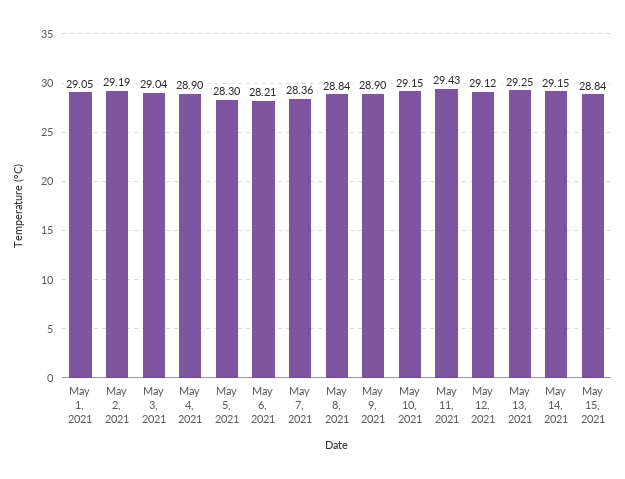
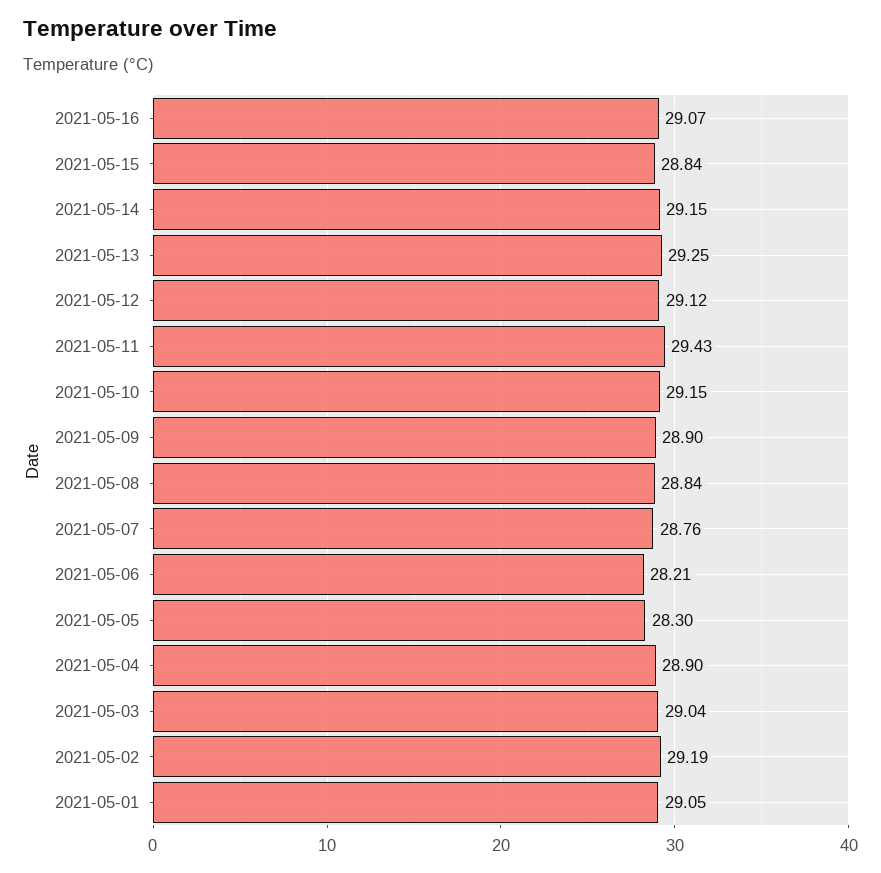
May 7, 2021: 28.36 -> 28.76
2021-05-16: none -> 29.07

